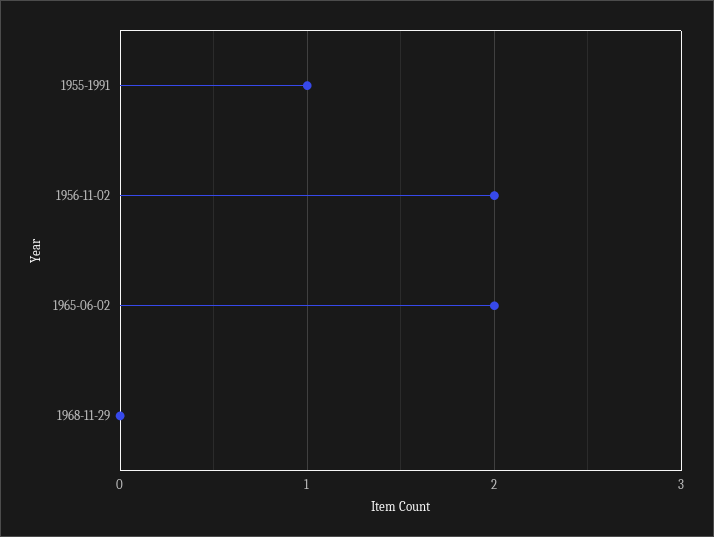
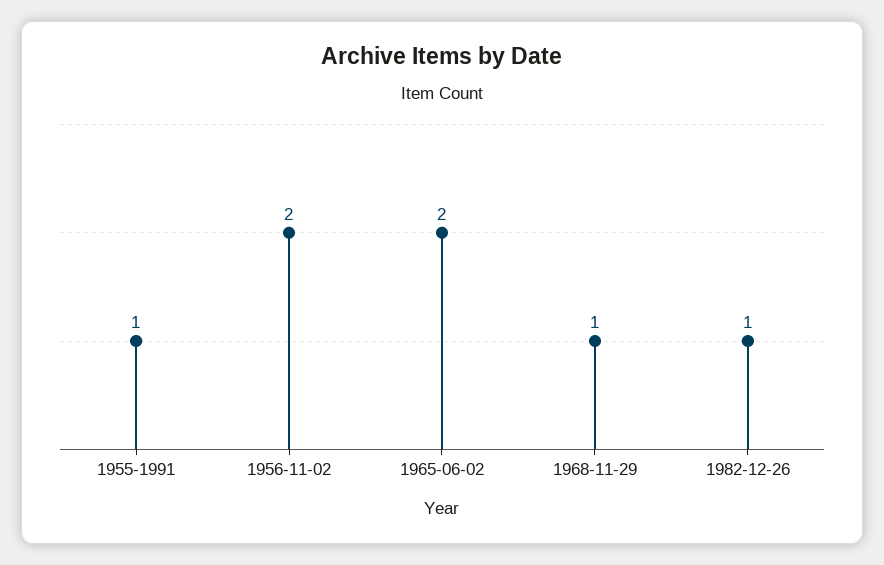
1968-11-29: 0 -> 1
1982-12-26: none -> 1

